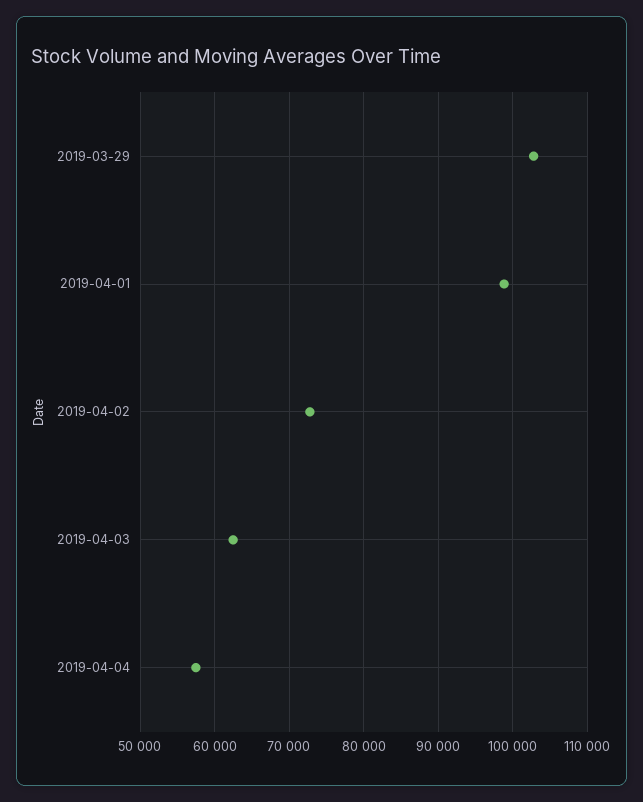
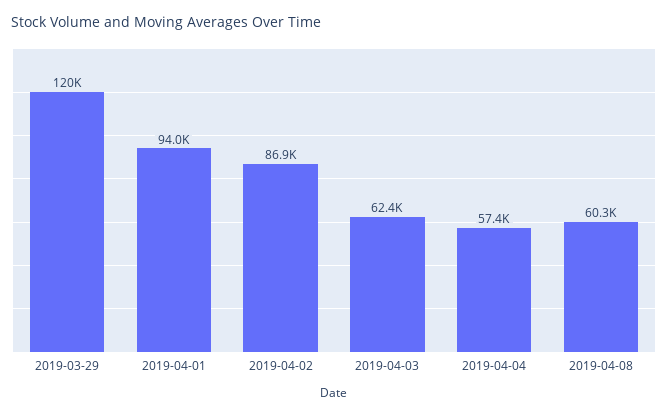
2019-03-29: 103000 -> 120000
2019-04-01: 99000 -> 94000
2019-04-02: 73000 -> 86900
2019-04-08: none -> 60300

